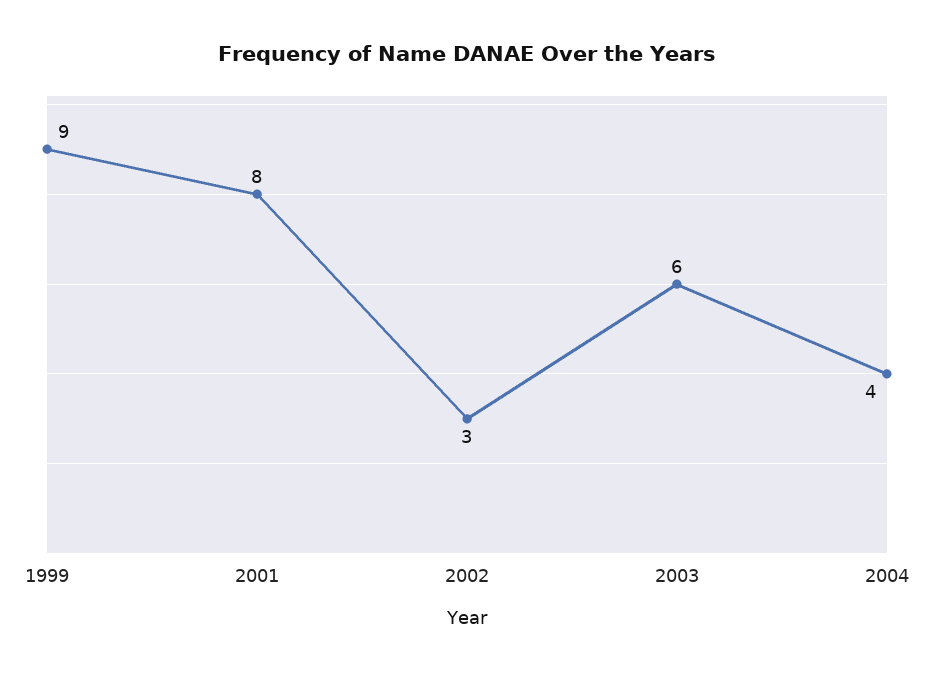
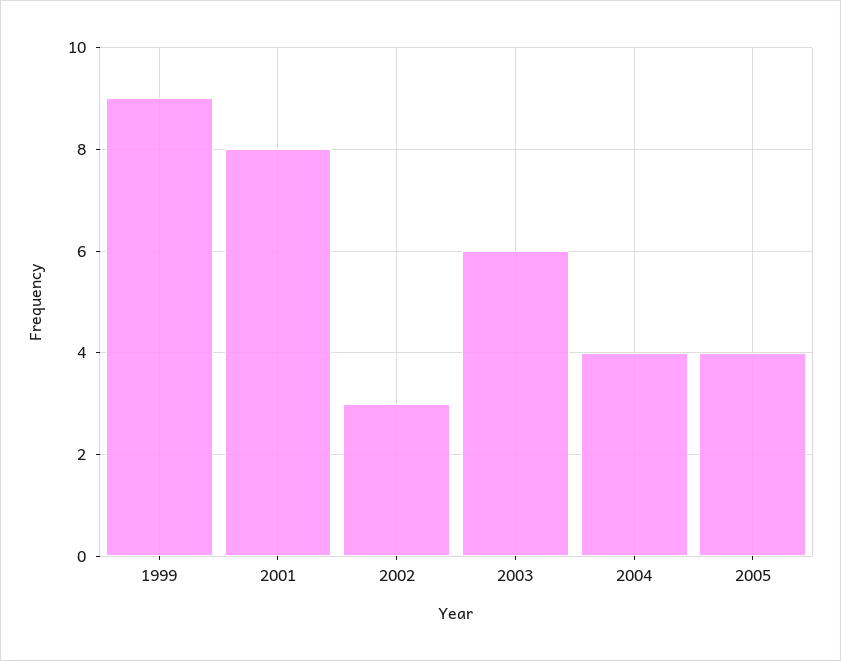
2005: none -> 4

